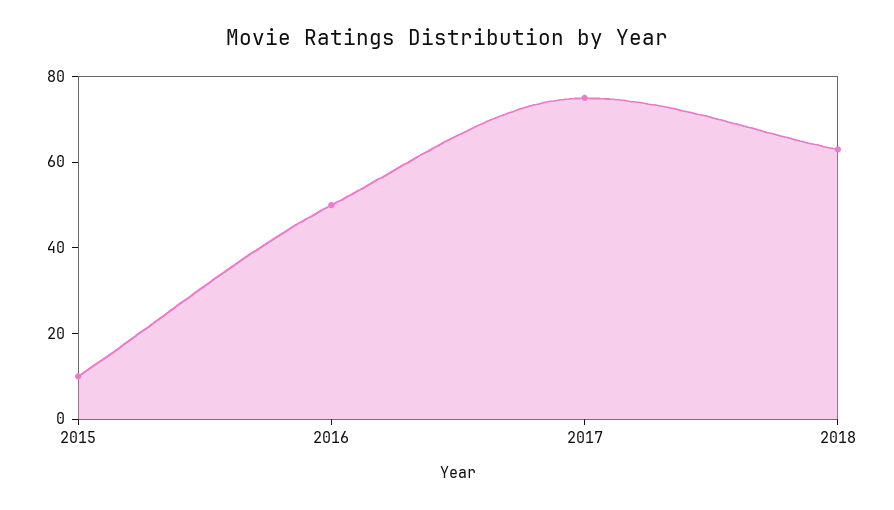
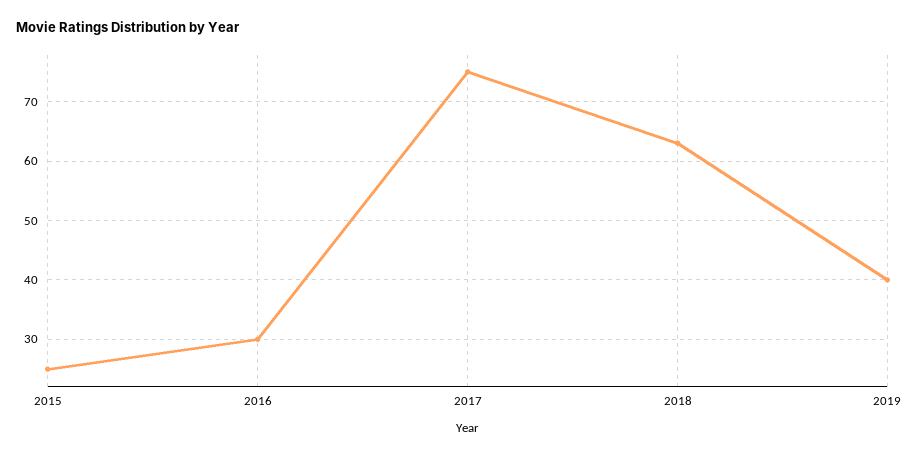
2015: 10 -> 25
2016: 50 -> 30
2019: none -> 40

